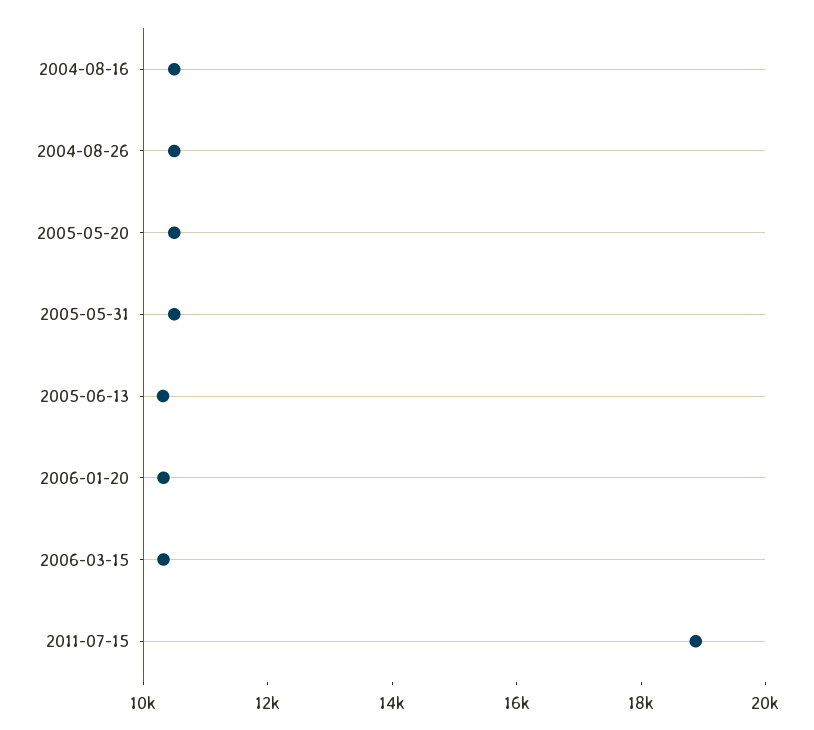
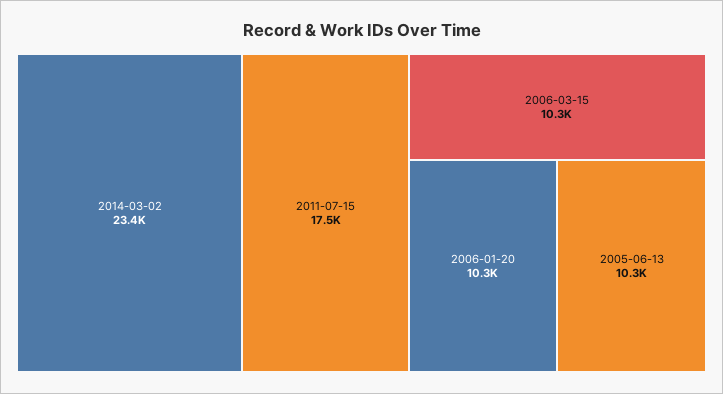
2004-08-16: 10500 -> none
2004-08-26: 10500 -> none
2005-05-20: 10500 -> none
2005-05-31: 10500 -> none
2011-07-15: 19000 -> 17500
2014-03-02: none -> 23400

